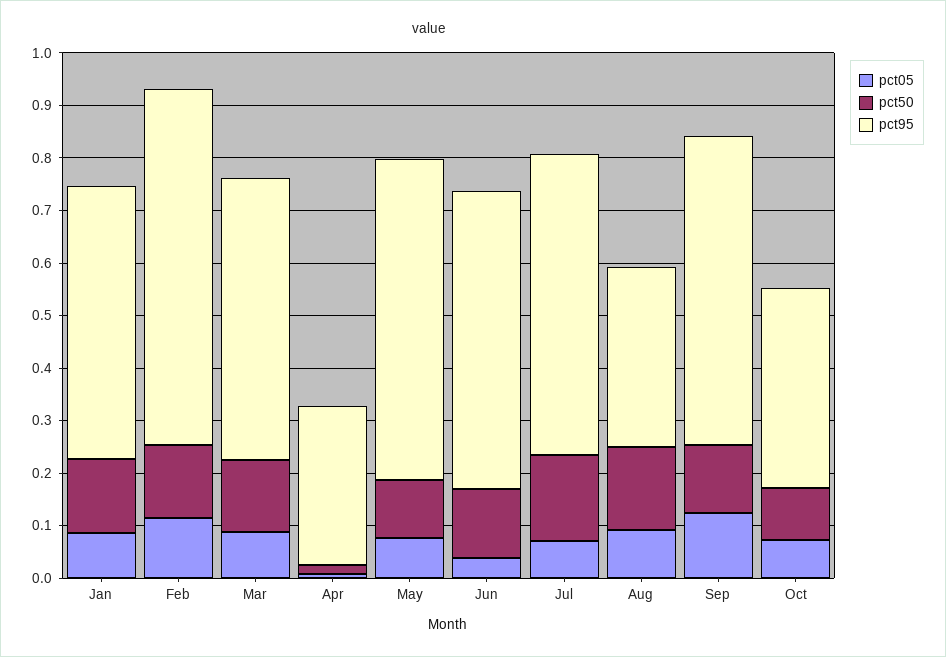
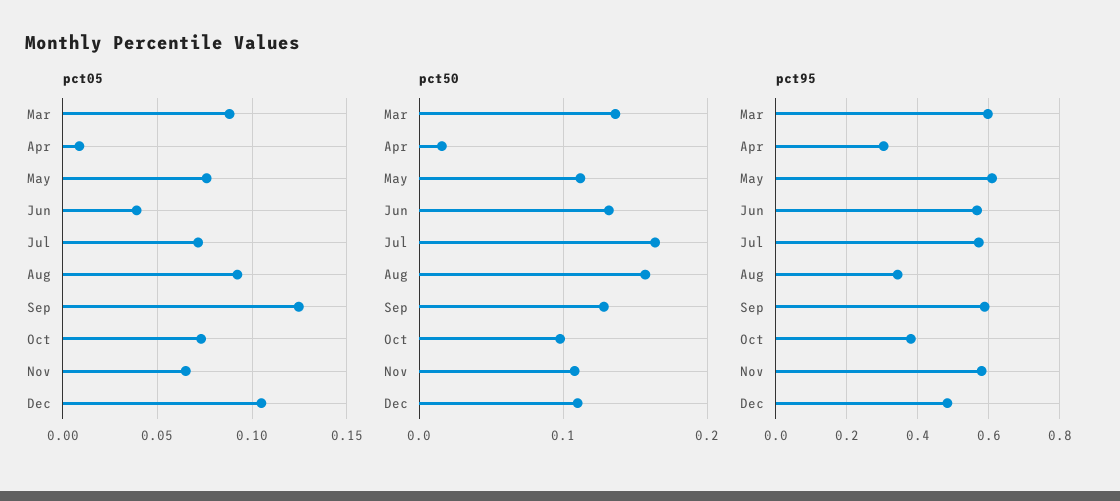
pct05, Jan: 0.08 -> none
pct50, Jan: 0.14 -> none
pct95, Jan: 0.52 -> none
pct05, Feb: 0.12 -> none
pct50, Feb: 0.14 -> none
pct95, Feb: 0.68 -> none
pct95, Mar: 0.54 -> 0.6
pct05, Nov: none -> 0.065
pct05, Dec: none -> 0.105
pct50, Nov: none -> 0.11
pct50, Dec: none -> 0.11
pct95, Nov: none -> 0.58
pct95, Dec: none -> 0.48

